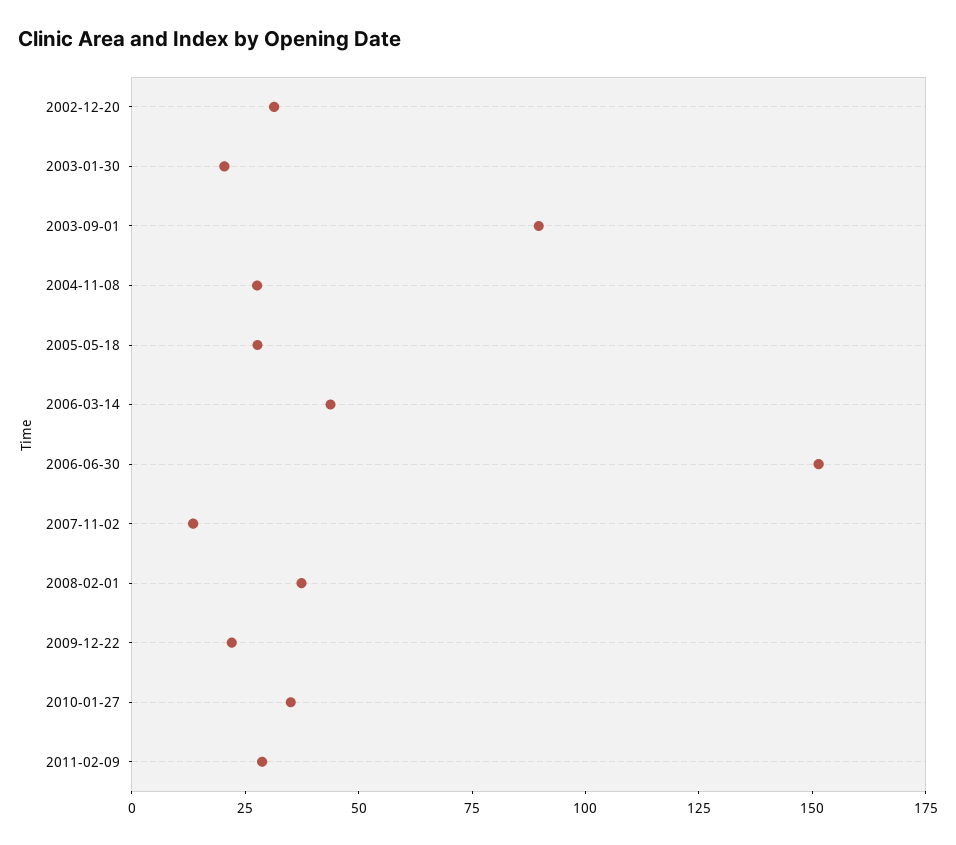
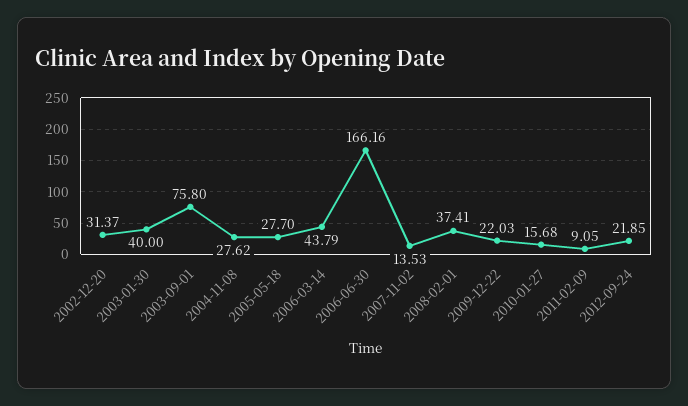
2003-01-30: 20 -> 40
2003-09-01: 90 -> 75.8
2006-06-30: 150 -> 166.16
2010-01-27: 35 -> 15.68
2011-02-09: 30 -> 9.05
2012-09-24: none -> 21.85

